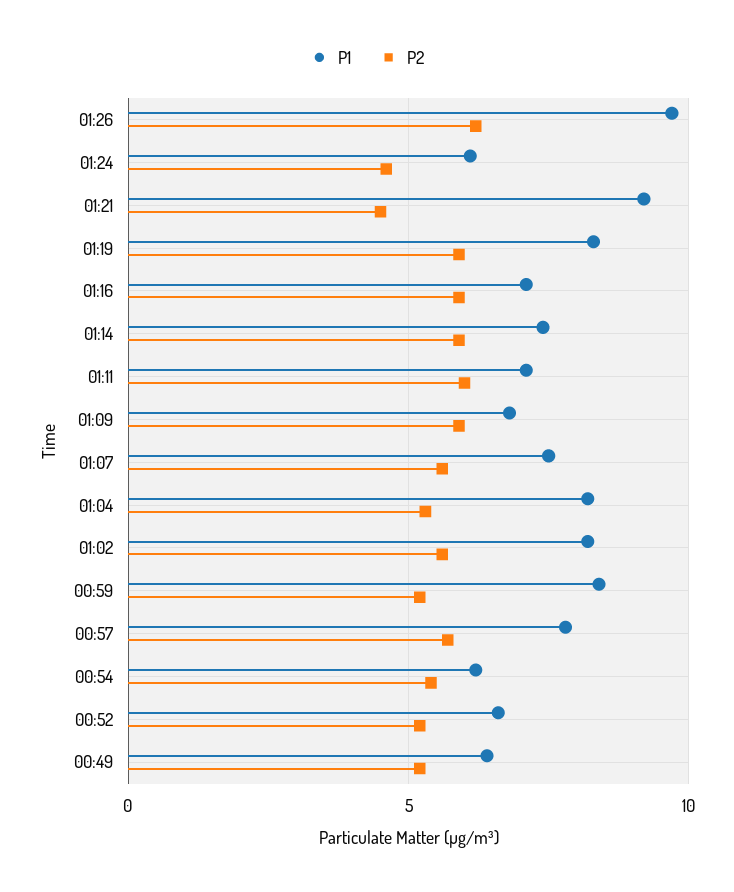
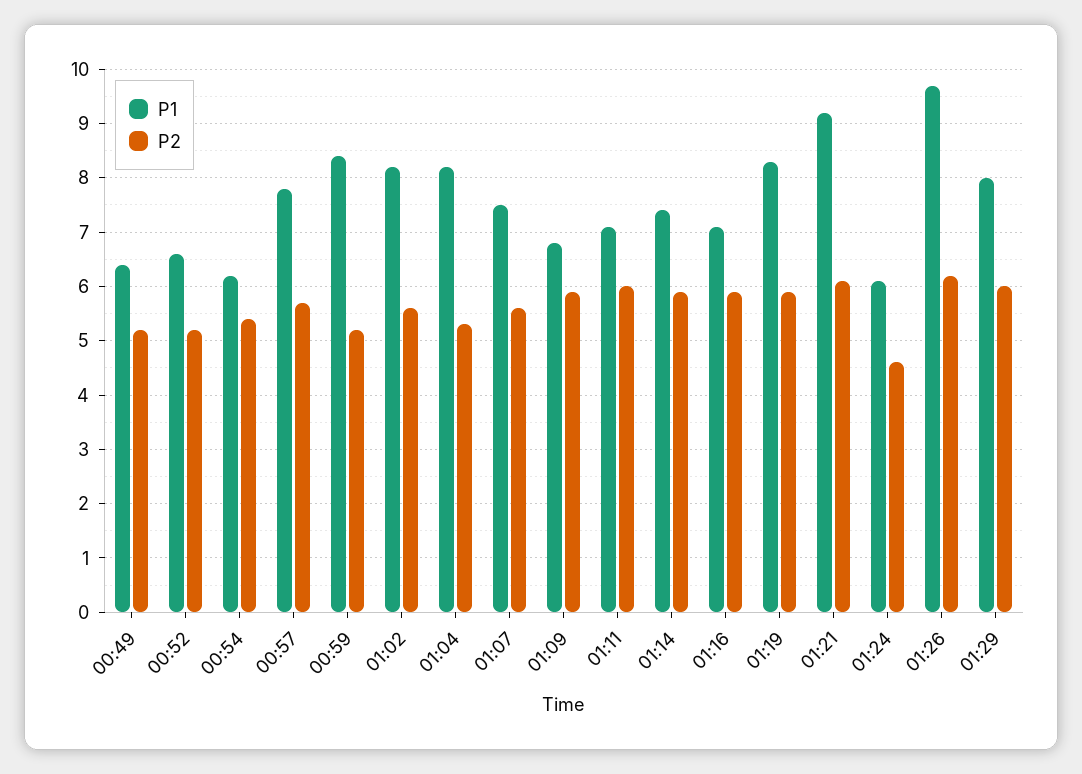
P2, 01:21: 4.5 -> 6
P1, 01:29: none -> 8
P2, 01:29: none -> 6

